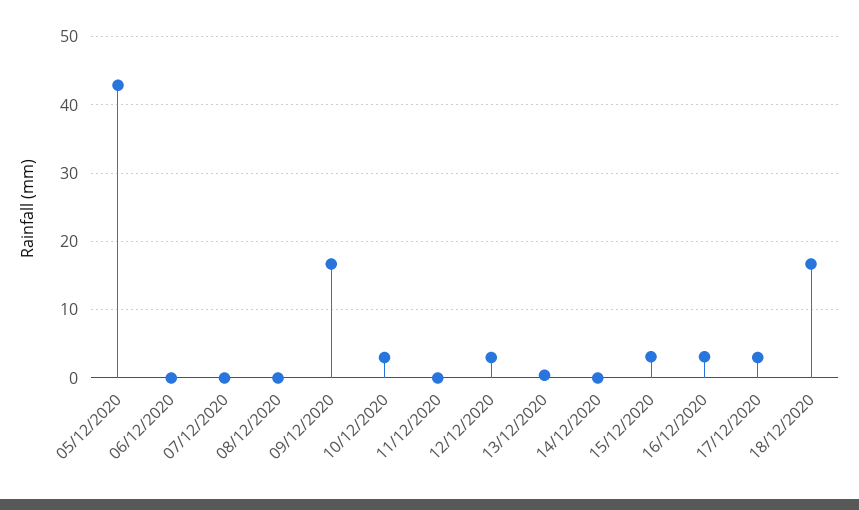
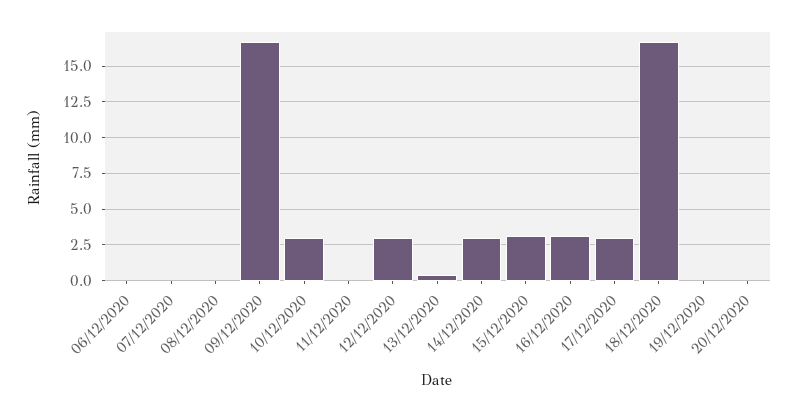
05/12/2020: 43 -> none
14/12/2020: 0 -> 3
19/12/2020: none -> 0
20/12/2020: none -> 0

